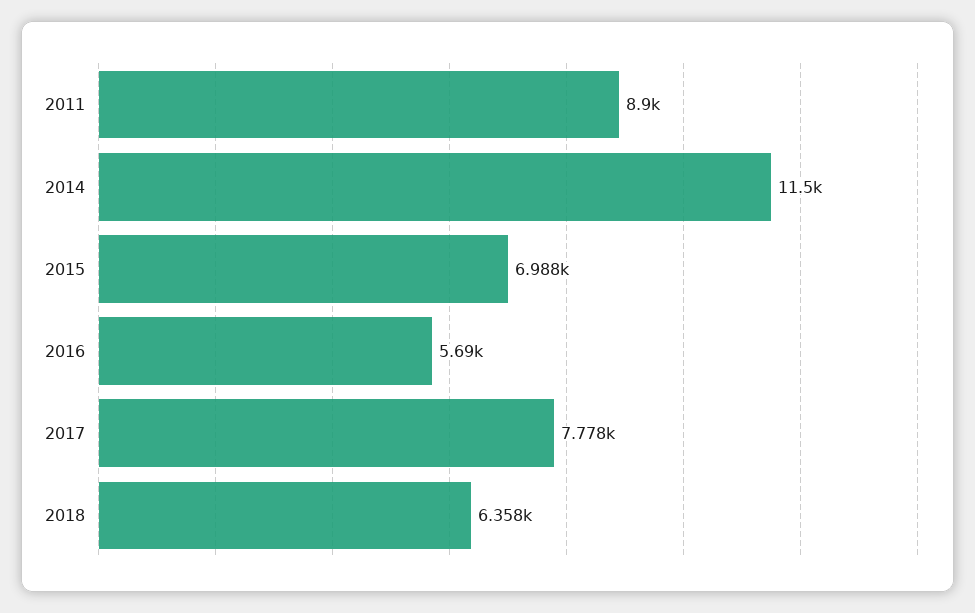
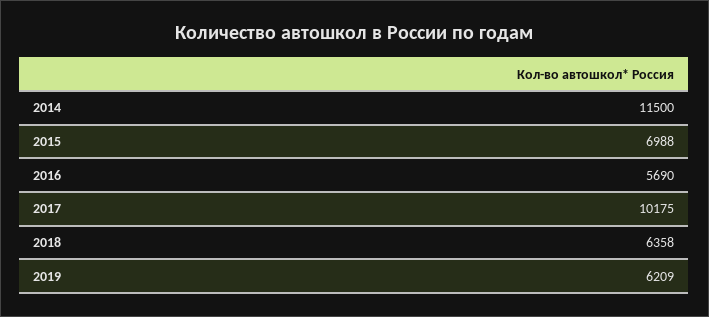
2011: 8900 -> none
2017: 7778 -> 10175
2019: none -> 6209

